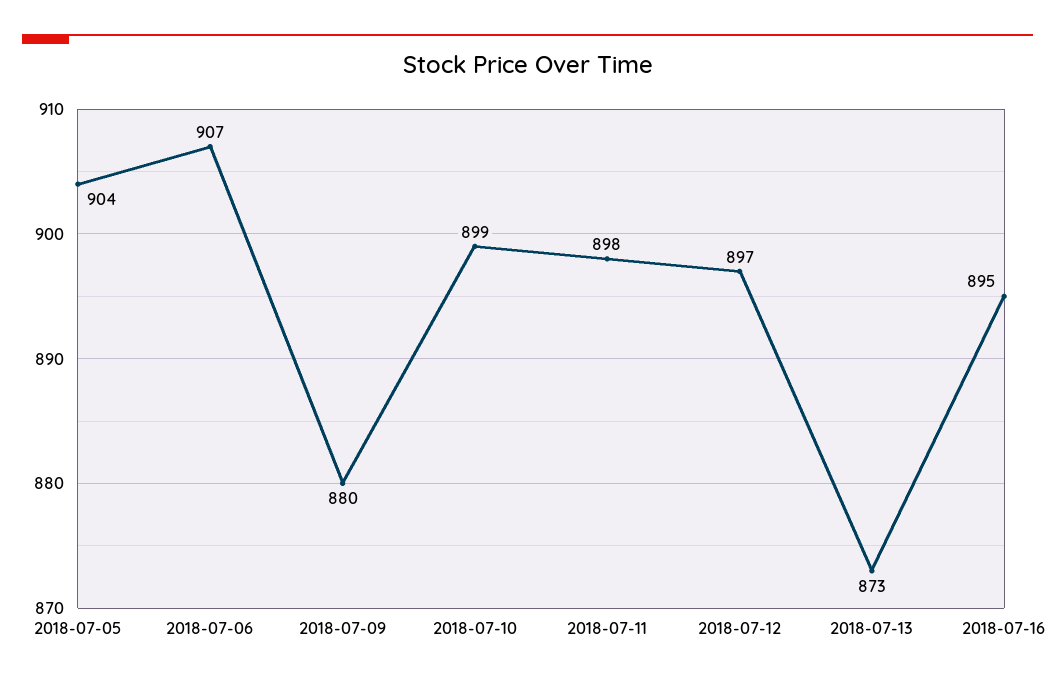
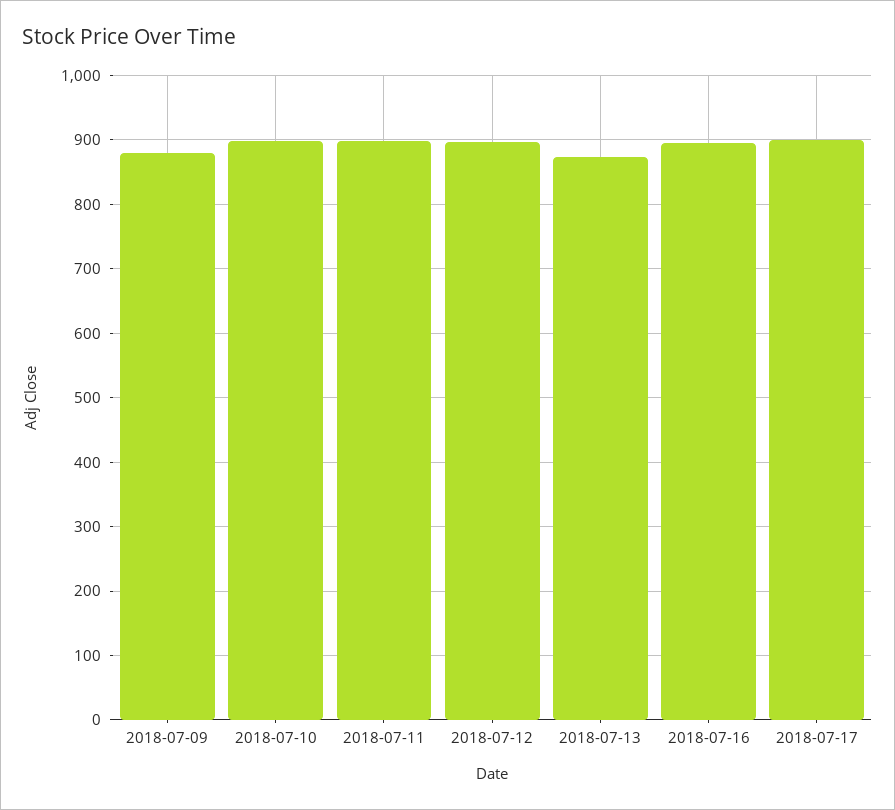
2018-07-05: 904 -> none
2018-07-06: 907 -> none
2018-07-17: none -> 900

